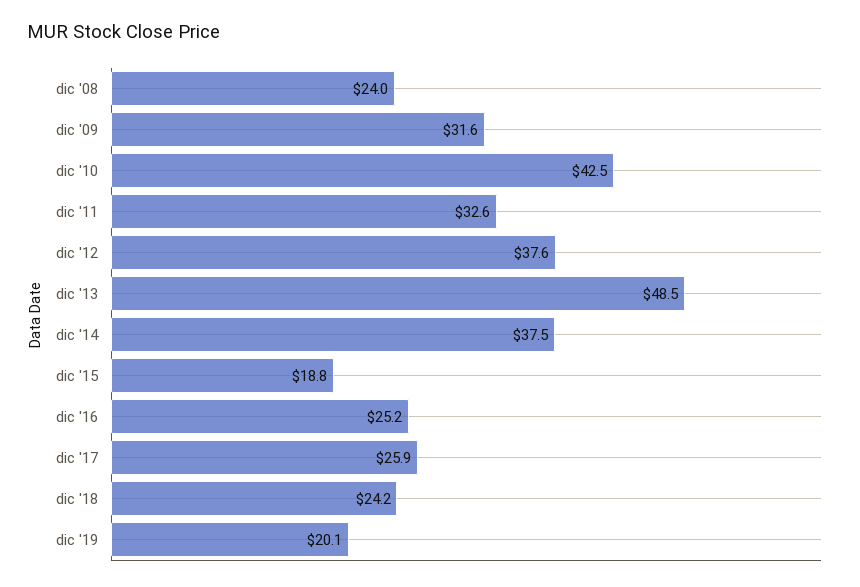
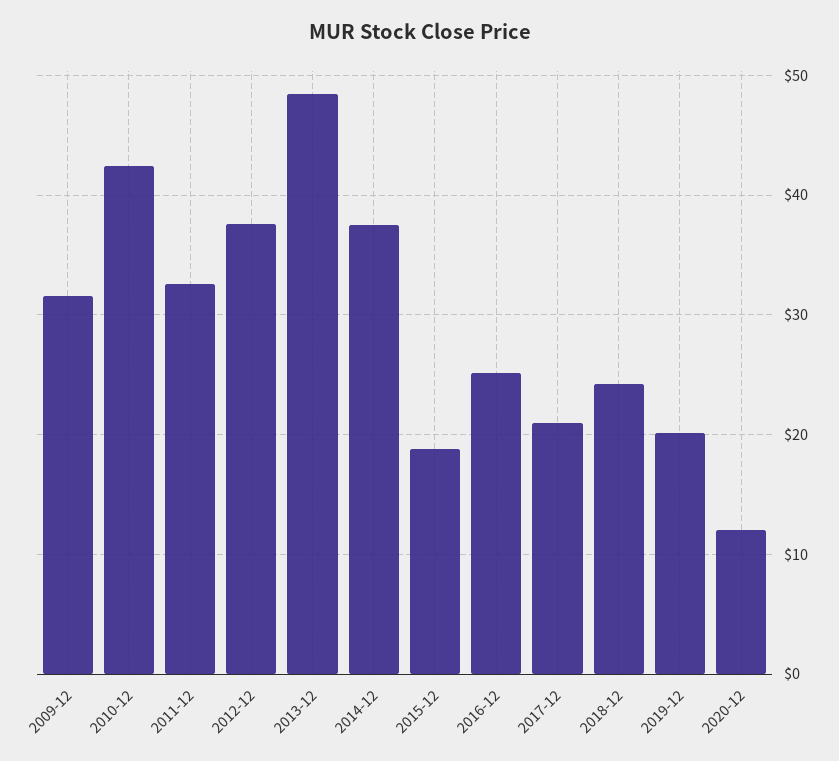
dic '08: 24 -> none
dic '17: 25.9 -> 21
2020-12: none -> 12

